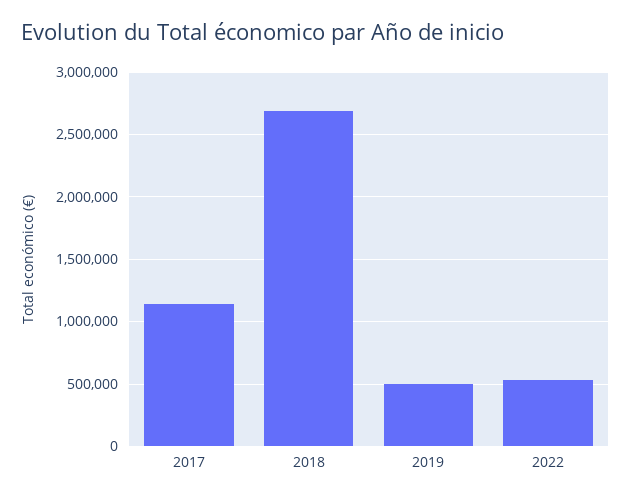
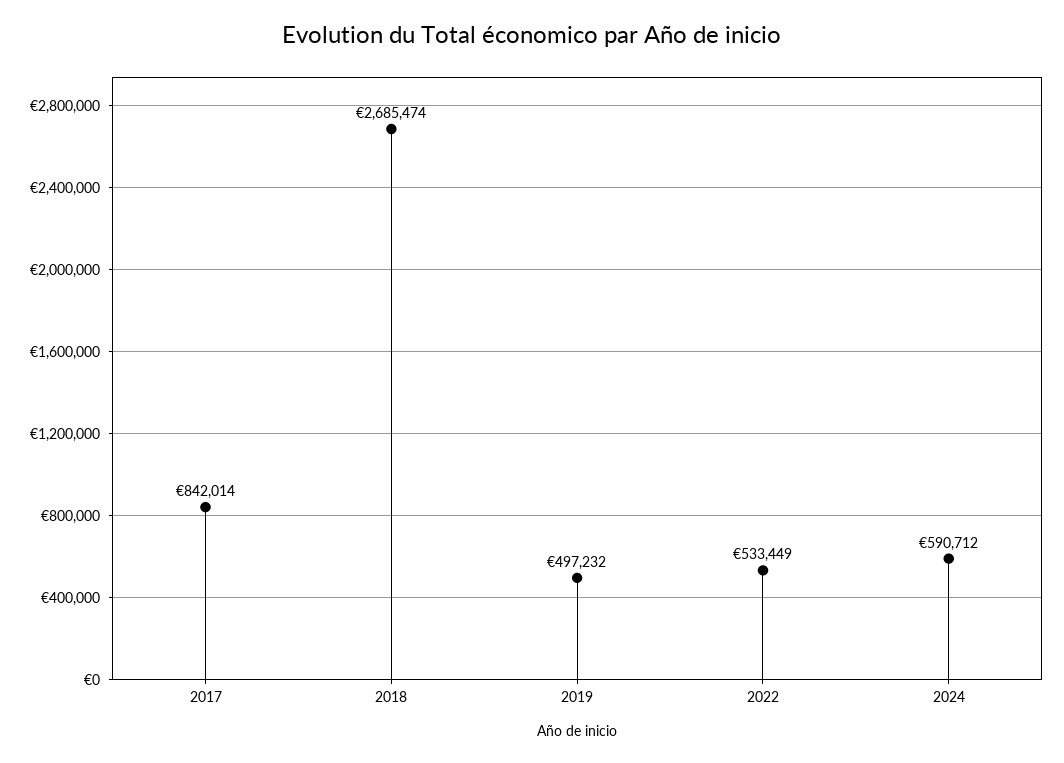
2017: 1150000 -> 842014
2024: none -> 590712

